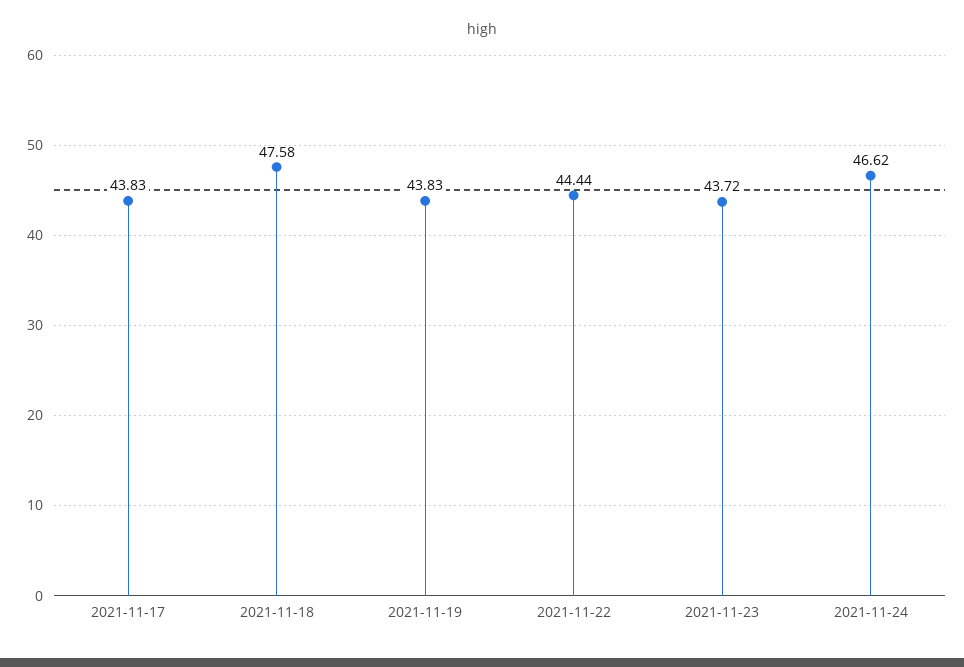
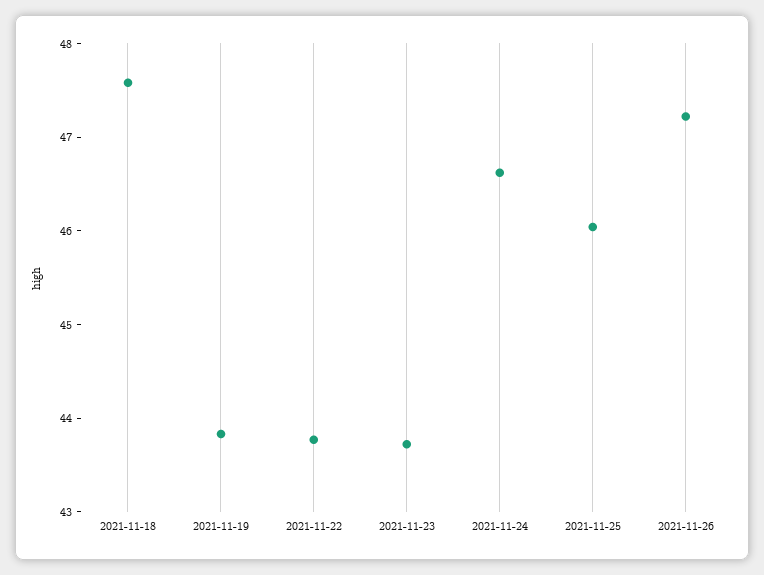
2021-11-17: 43.83 -> none
2021-11-22: 44.44 -> 43.8
2021-11-25: none -> 46
2021-11-26: none -> 47.2

